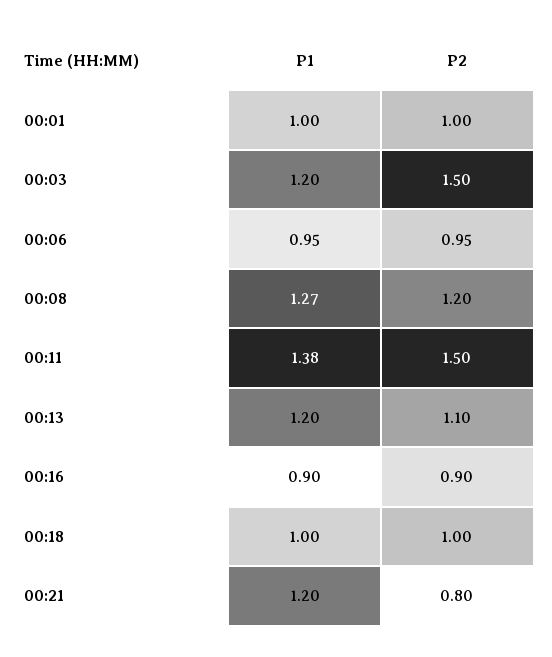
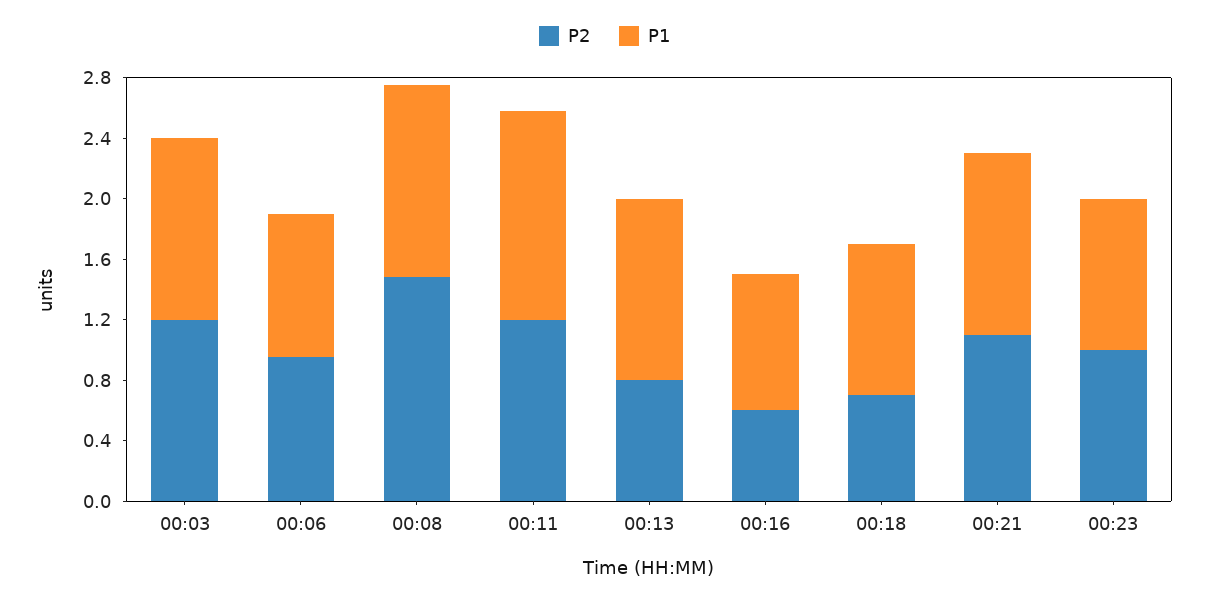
P1, 00:01: 1 -> none
P2, 00:01: 1 -> none
P2, 00:03: 1.5 -> 1.2
P2, 00:08: 1.2 -> 1.5
P2, 00:11: 1.5 -> 1.2
P2, 00:13: 1.1 -> 0.8
P2, 00:16: 0.9 -> 0.6
P2, 00:18: 1 -> 0.7
P2, 00:21: 0.8 -> 1.1
P2, 00:23: none -> 1
P1, 00:23: none -> 1

